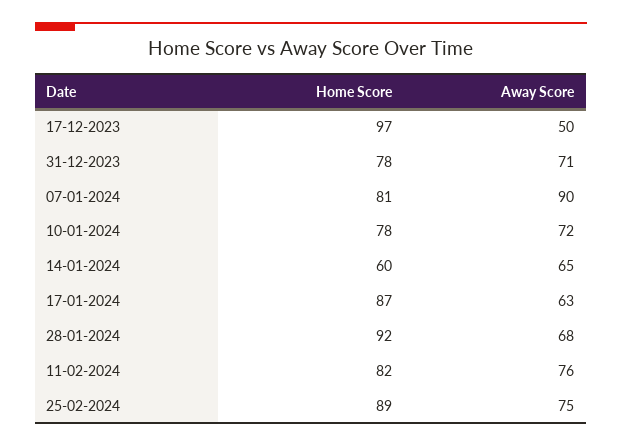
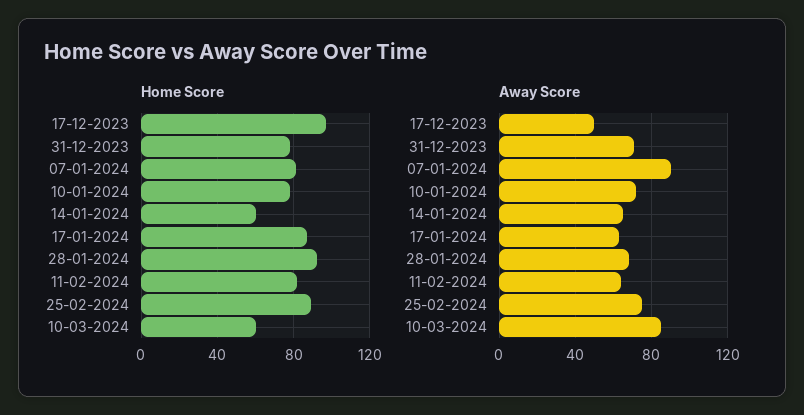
Away Score, 11-02-2024: 76 -> 65
Home Score, 10-03-2024: none -> 60
Away Score, 10-03-2024: none -> 85

